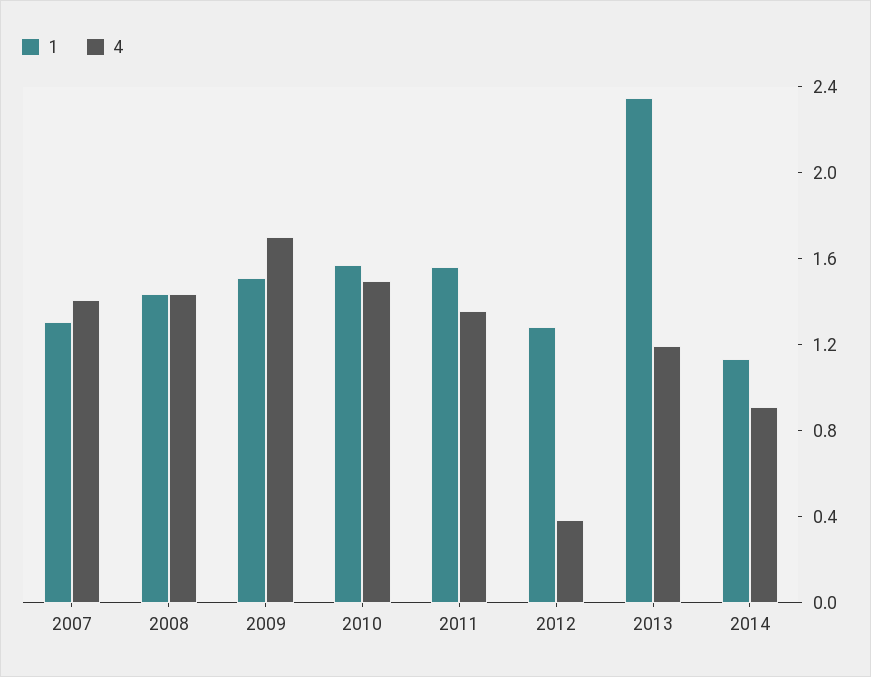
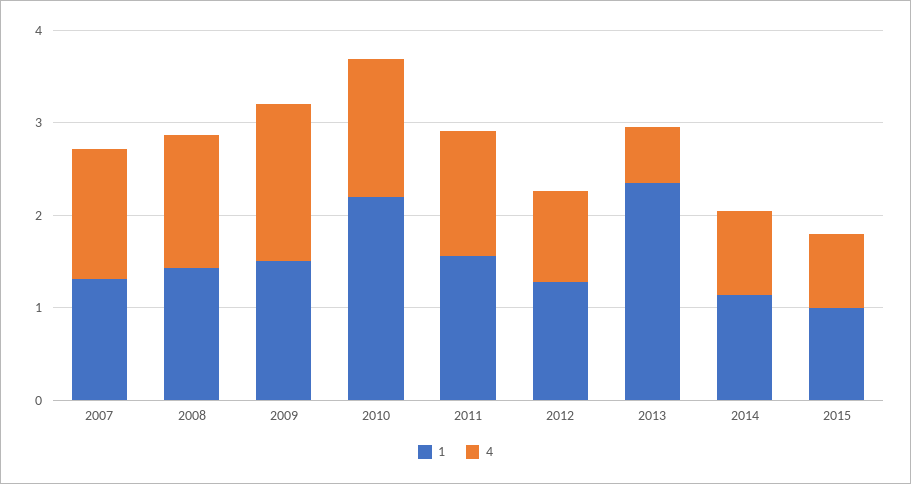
1, 2010: 1.6 -> 2.2
4, 2012: 0.4 -> 1
4, 2013: 1.2 -> 0.6
1, 2015: none -> 1
4, 2015: none -> 0.8

